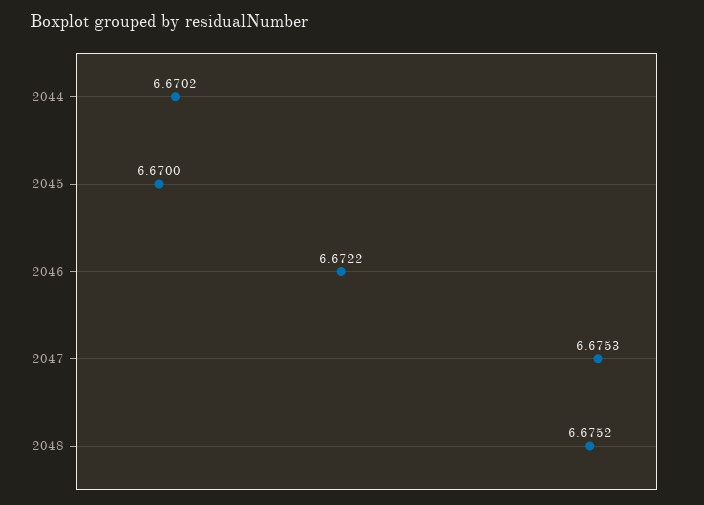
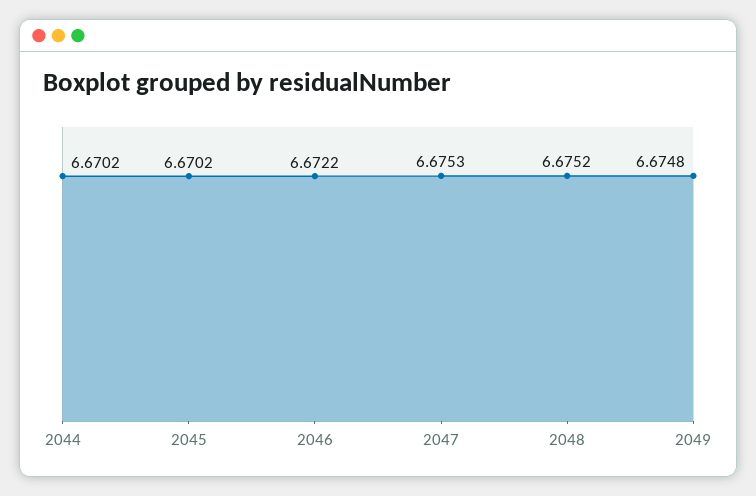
2045: 6.67 -> 6.6702
2049: none -> 6.6748

